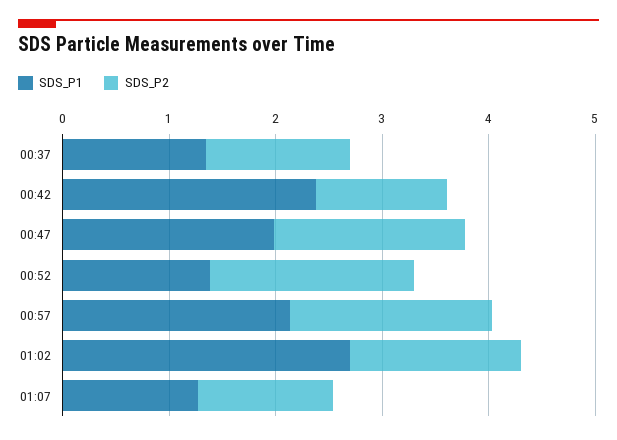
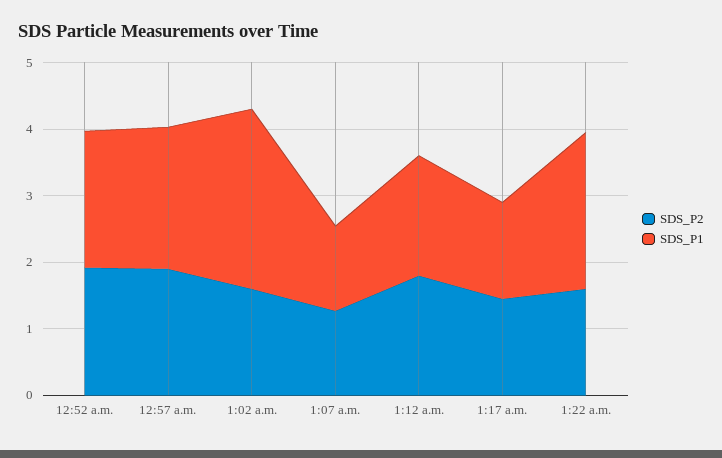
SDS_P1, 00:37: 1.4 -> none
SDS_P2, 00:37: 1.4 -> none
SDS_P1, 00:42: 2.4 -> none
SDS_P2, 00:42: 1.2 -> none
SDS_P1, 00:47: 2 -> none
SDS_P2, 00:47: 1.8 -> none
SDS_P1, 00:52: 1.4 -> 2
SDS_P2, 1:12 a.m.: none -> 1.8
SDS_P1, 1:12 a.m.: none -> 1.8
SDS_P2, 1:17 a.m.: none -> 1.4
SDS_P1, 1:17 a.m.: none -> 1.4
SDS_P2, 1:22 a.m.: none -> 1.6
SDS_P1, 1:22 a.m.: none -> 2.4

